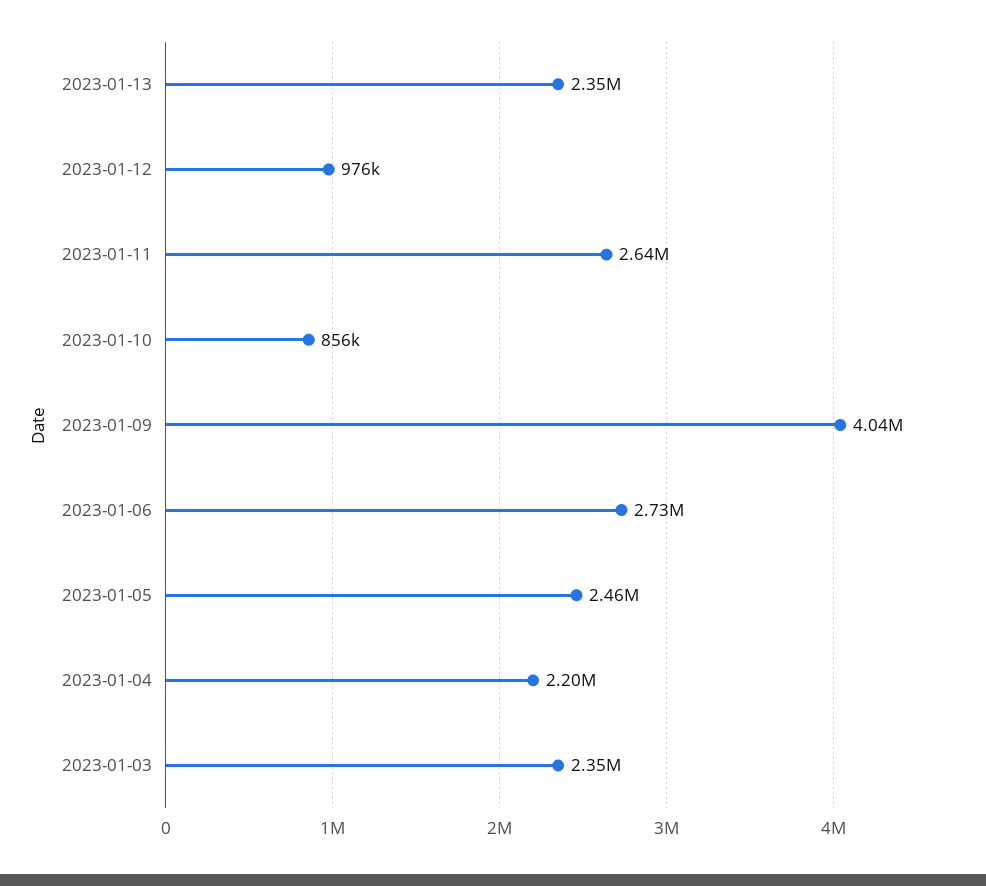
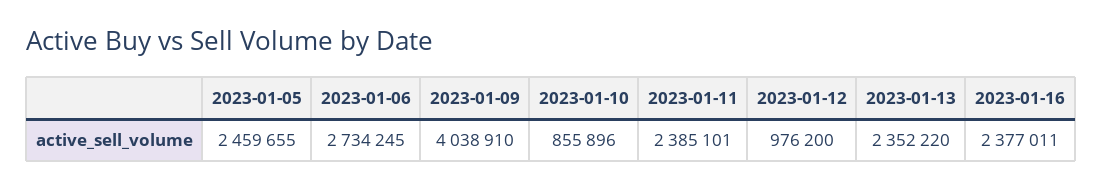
2023-01-11: 2640000 -> 2385101
2023-01-04: 2200000 -> none
2023-01-03: 2350000 -> none
2023-01-16: none -> 2377011

